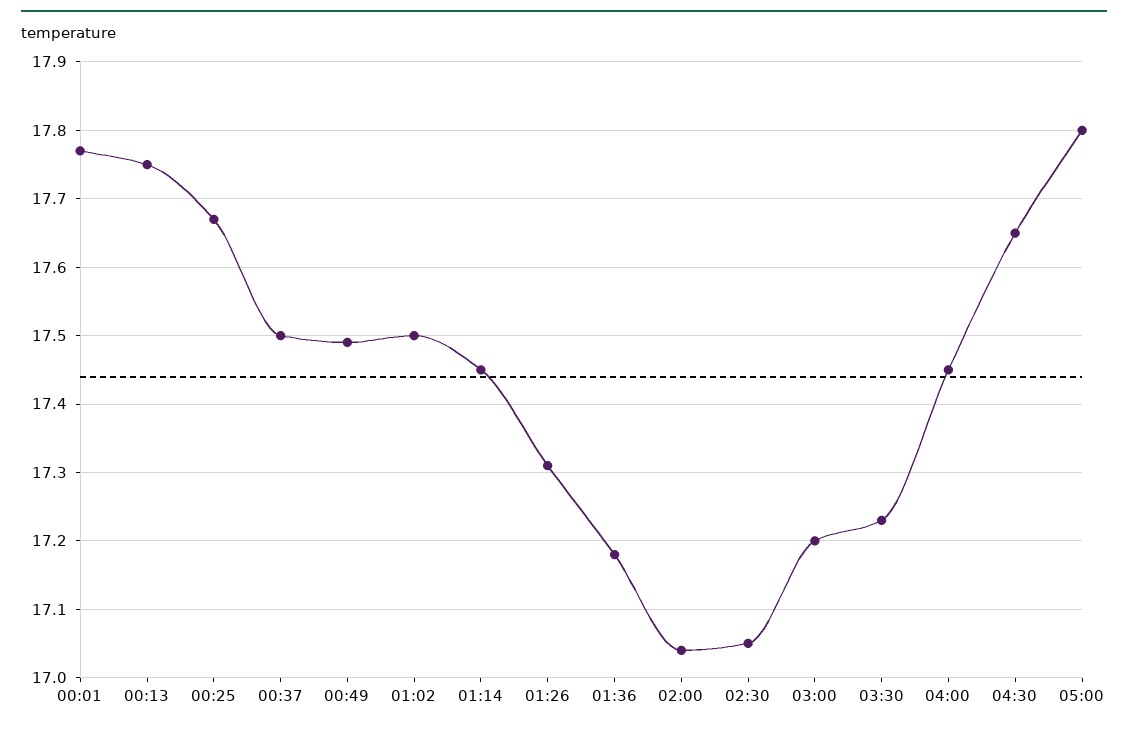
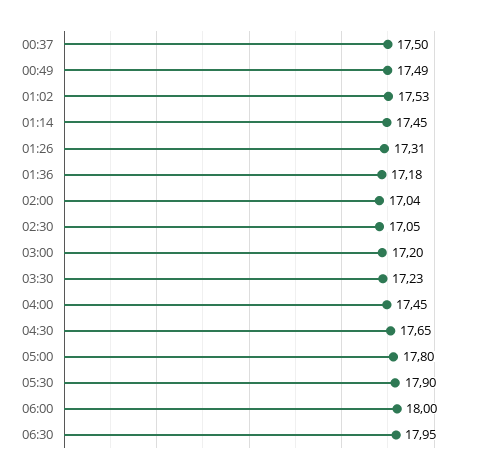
00:01: 17.77 -> none
00:13: 17.75 -> none
00:25: 17.67 -> none
01:02: 17.5 -> 17.53
05:30: none -> 17.9
06:00: none -> 18
06:30: none -> 17.95

